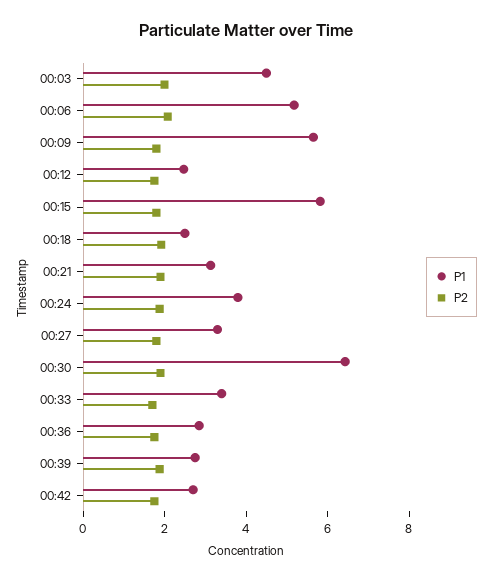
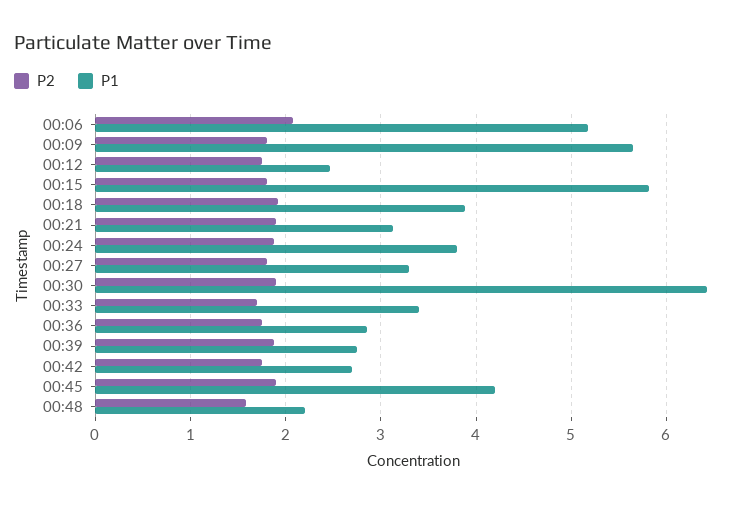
P1, 00:03: 4.5 -> none
P2, 00:03: 2 -> none
P1, 00:18: 2.5 -> 3.9
P2, 00:45: none -> 1.9
P1, 00:45: none -> 4.2
P2, 00:48: none -> 1.6
P1, 00:48: none -> 2.2

